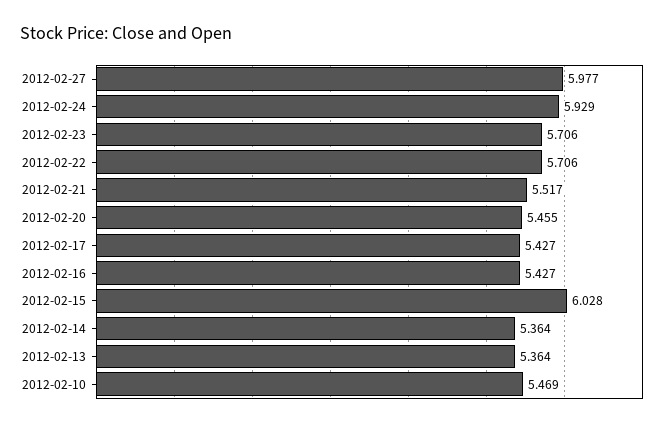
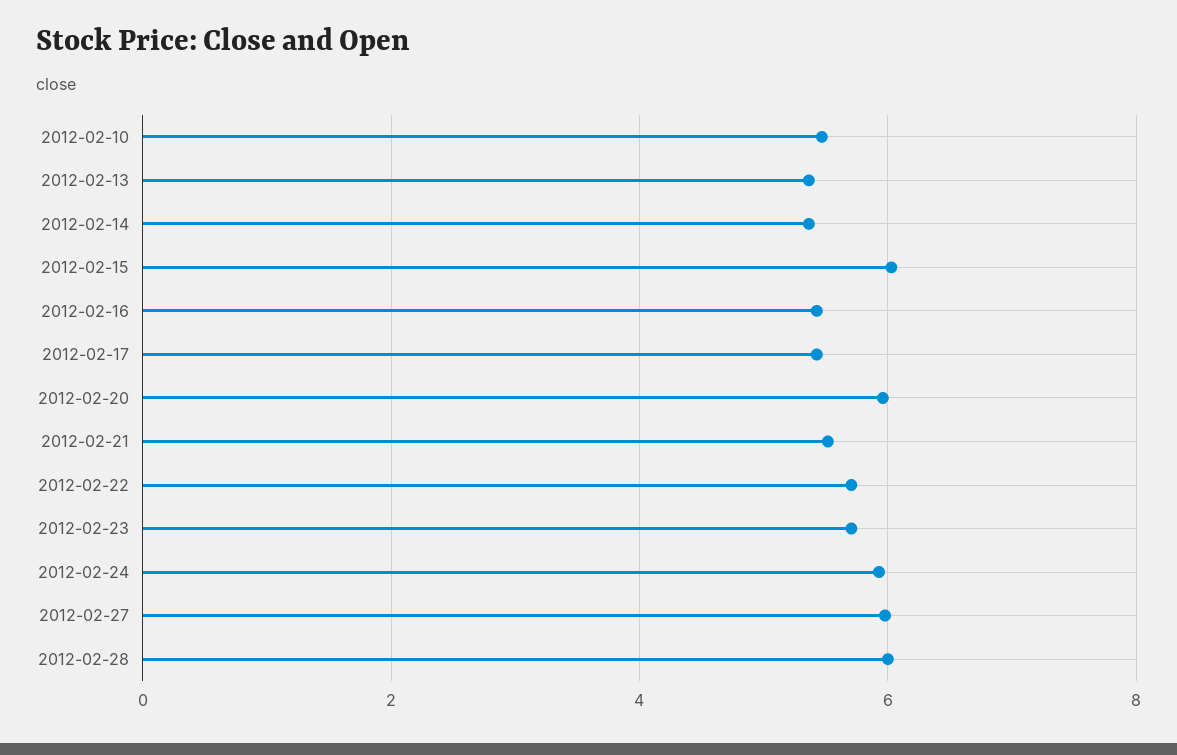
2012-02-20: 5.455 -> 6
2012-02-28: none -> 6

